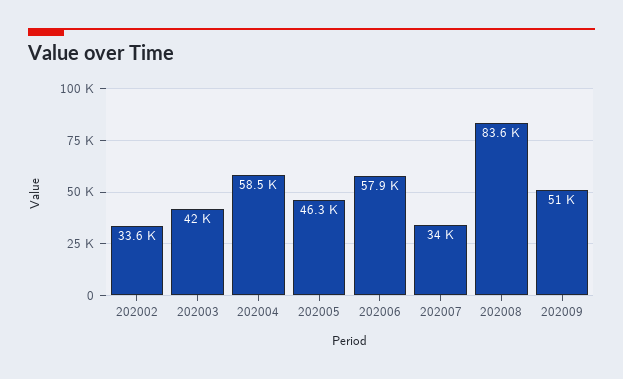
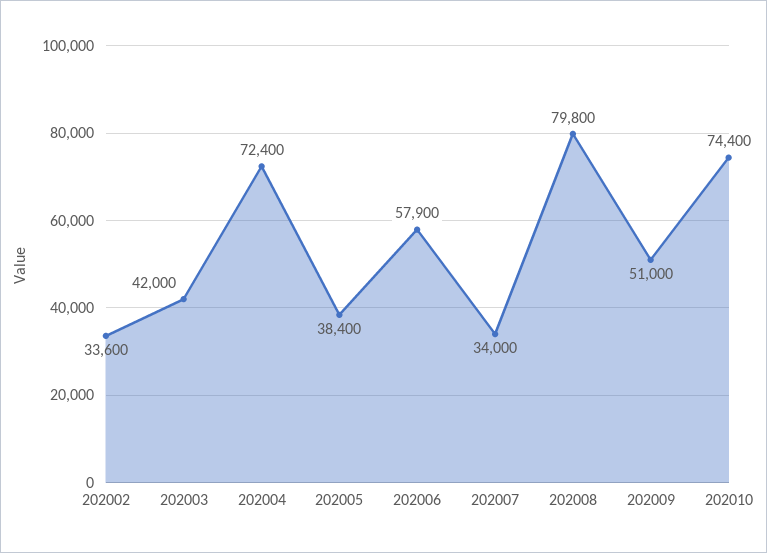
202004: 58500 -> 72400
202005: 46300 -> 38400
202008: 83600 -> 79800
202010: none -> 74400

